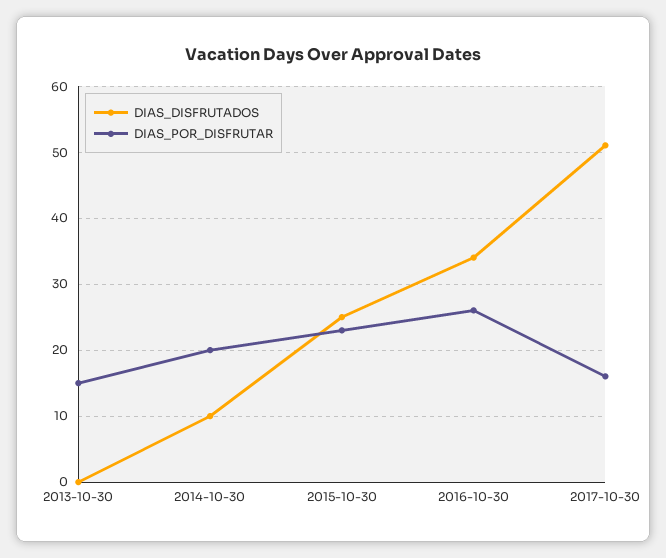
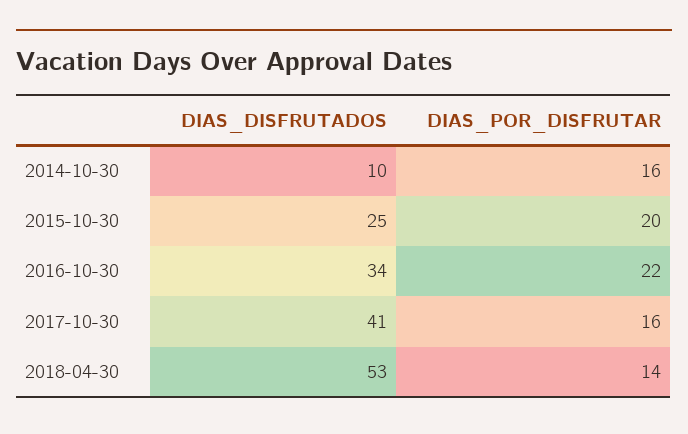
DIAS_DISFRUTADOS, 2013-10-30: 0 -> none
DIAS_POR_DISFRUTAR, 2013-10-30: 15 -> none
DIAS_POR_DISFRUTAR, 2014-10-30: 20 -> 16
DIAS_POR_DISFRUTAR, 2015-10-30: 23 -> 20
DIAS_POR_DISFRUTAR, 2016-10-30: 26 -> 22
DIAS_DISFRUTADOS, 2017-10-30: 51 -> 41
DIAS_DISFRUTADOS, 2018-04-30: none -> 53
DIAS_POR_DISFRUTAR, 2018-04-30: none -> 14

